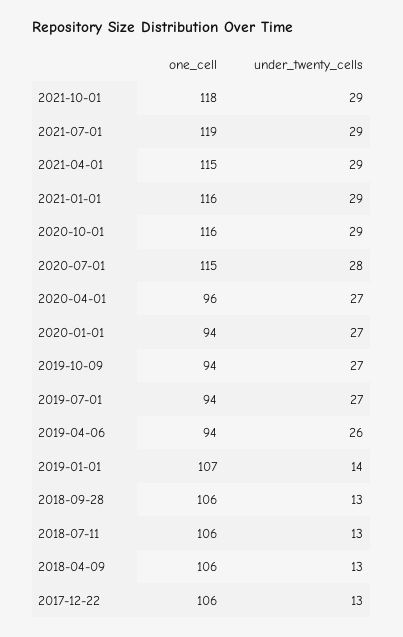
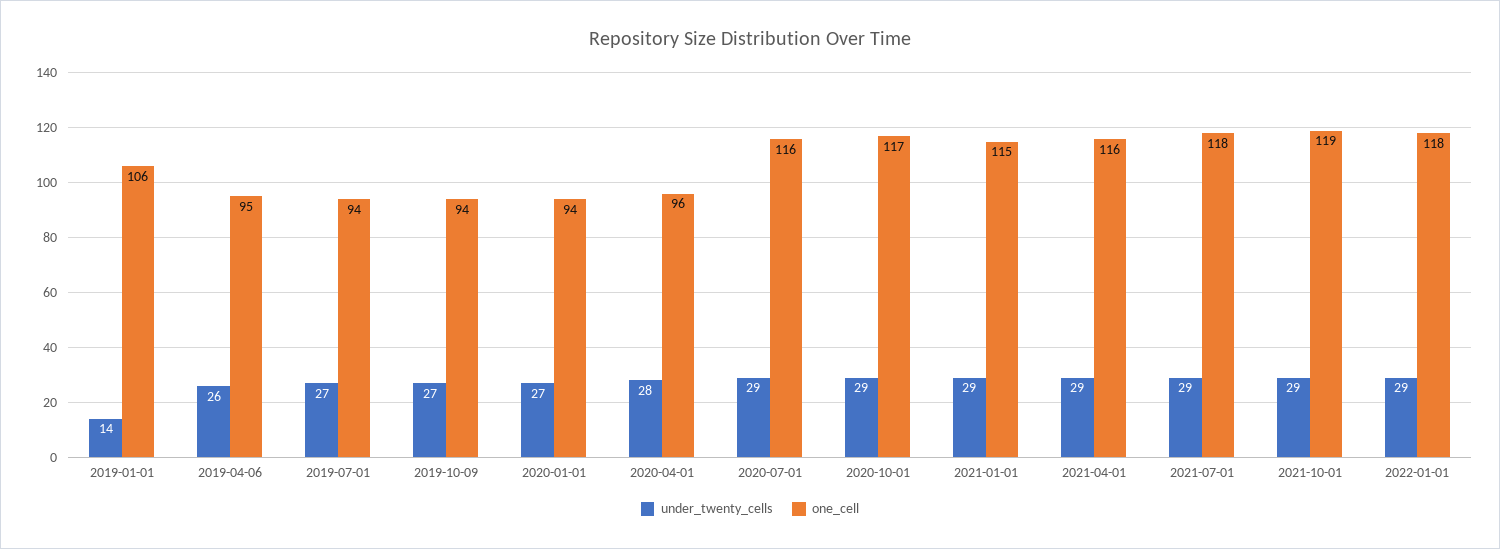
one_cell, 2021-10-01: 118 -> 119
one_cell, 2021-07-01: 119 -> 118
one_cell, 2021-04-01: 115 -> 116
one_cell, 2021-01-01: 116 -> 115
one_cell, 2020-10-01: 116 -> 117
one_cell, 2020-07-01: 115 -> 116
under_twenty_cells, 2020-07-01: 28 -> 29
under_twenty_cells, 2020-04-01: 27 -> 28
one_cell, 2019-04-06: 94 -> 95
one_cell, 2019-01-01: 107 -> 106
one_cell, 2018-09-28: 106 -> none
under_twenty_cells, 2018-09-28: 13 -> none
one_cell, 2018-07-11: 106 -> none
under_twenty_cells, 2018-07-11: 13 -> none
one_cell, 2018-04-09: 106 -> none
under_twenty_cells, 2018-04-09: 13 -> none
one_cell, 2017-12-22: 106 -> none
under_twenty_cells, 2017-12-22: 13 -> none
under_twenty_cells, 2022-01-01: none -> 29
one_cell, 2022-01-01: none -> 118

